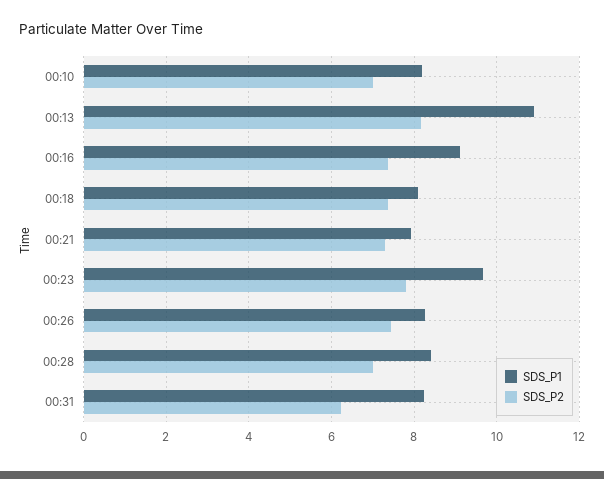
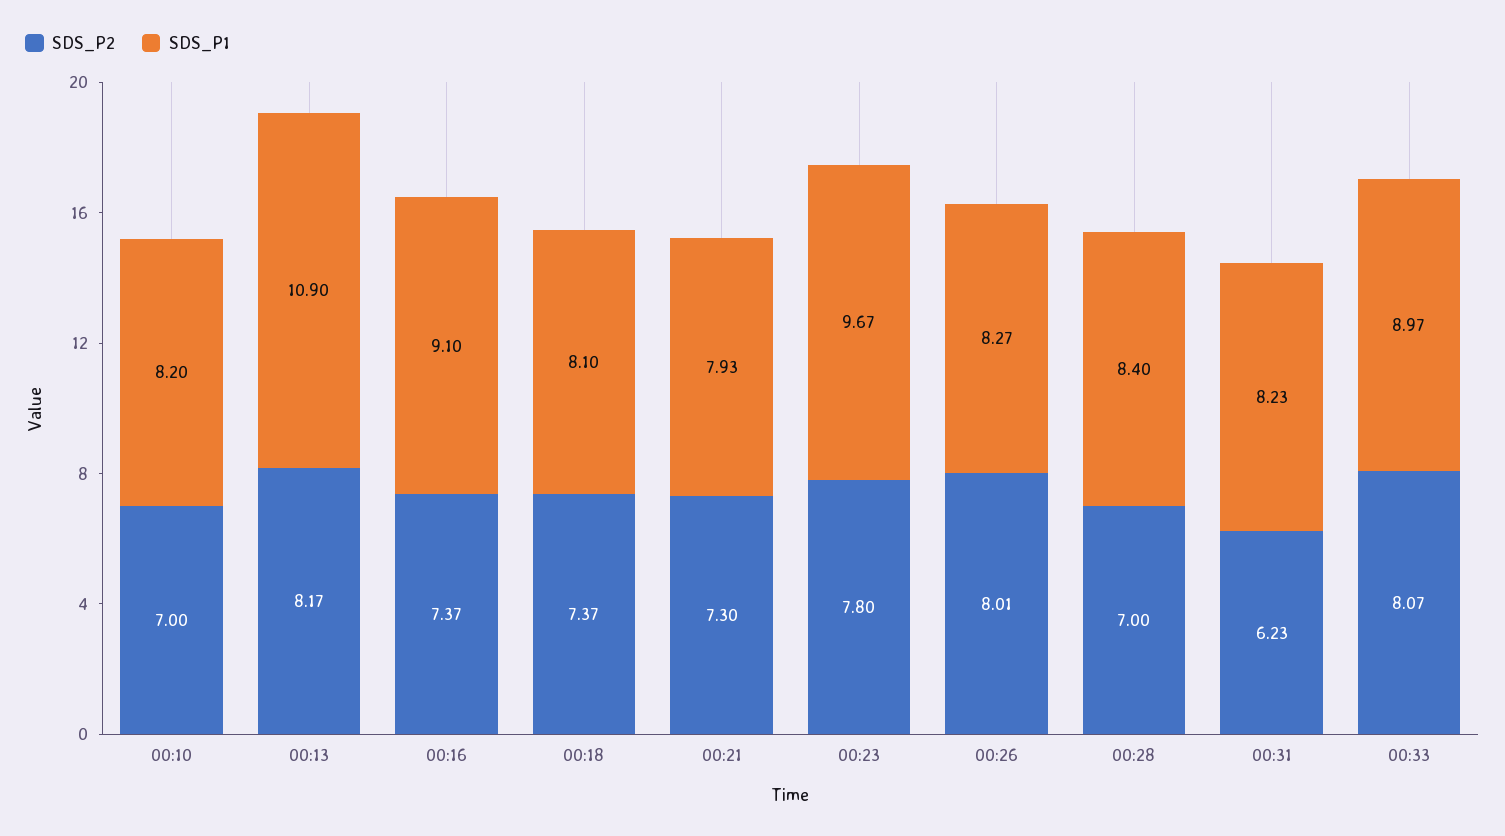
SDS_P2, 00:26: 7.4 -> 8.01
SDS_P2, 00:33: none -> 8.07
SDS_P1, 00:33: none -> 8.97

